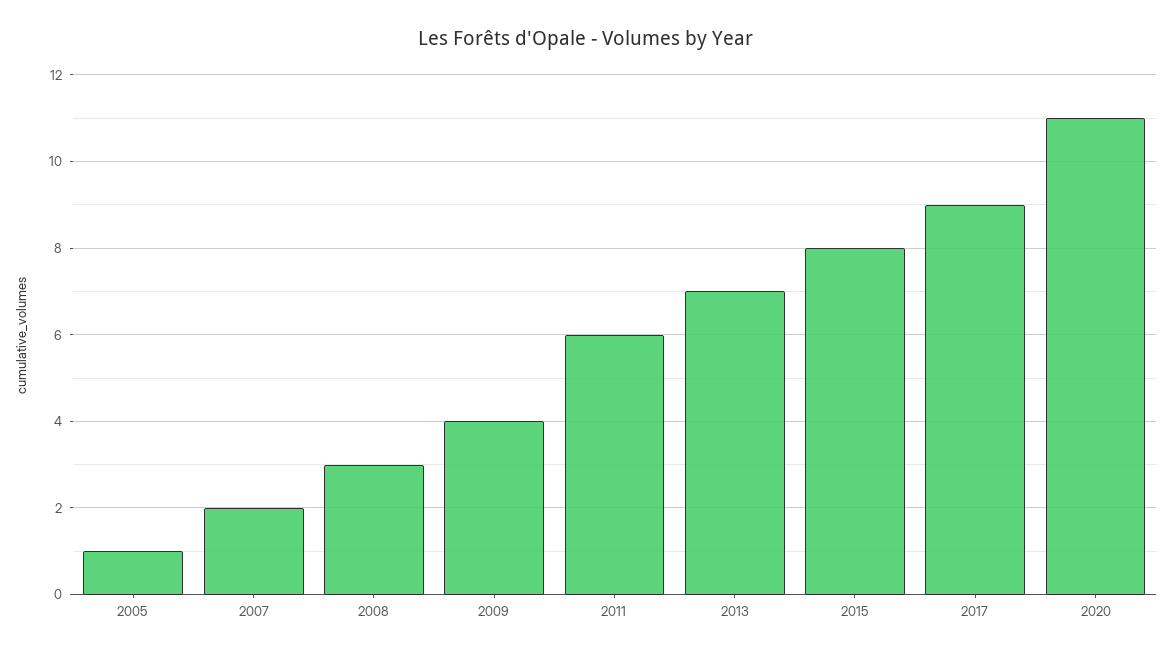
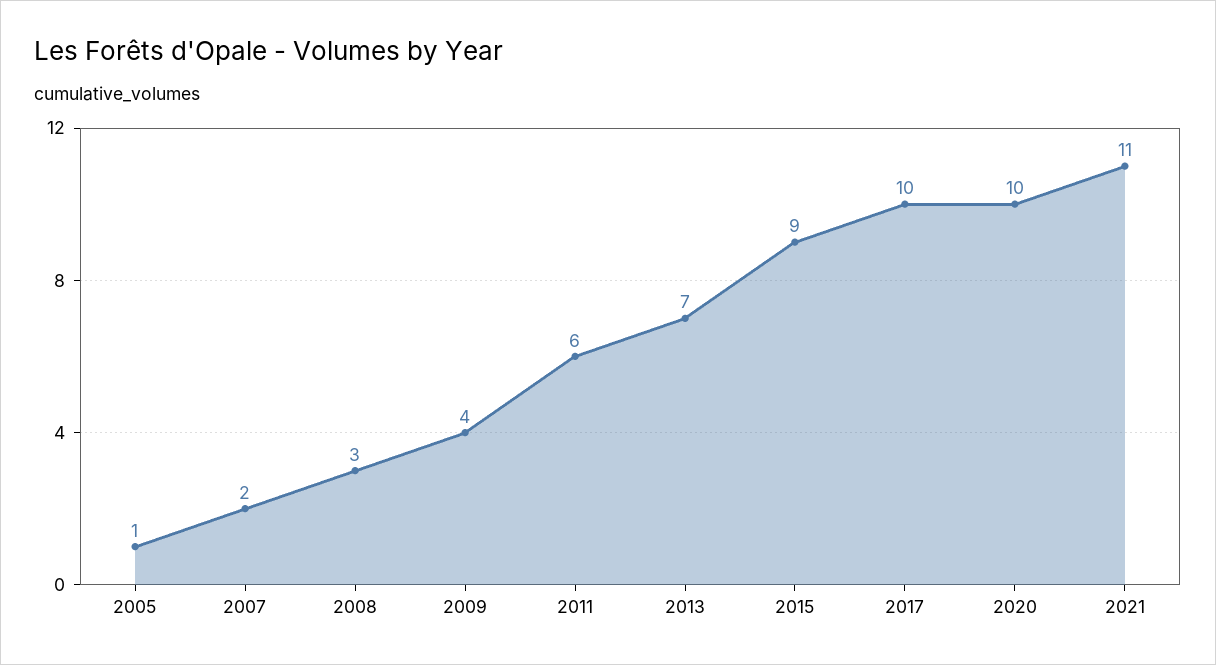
2015: 8 -> 9
2017: 9 -> 10
2020: 11 -> 10
2021: none -> 11

